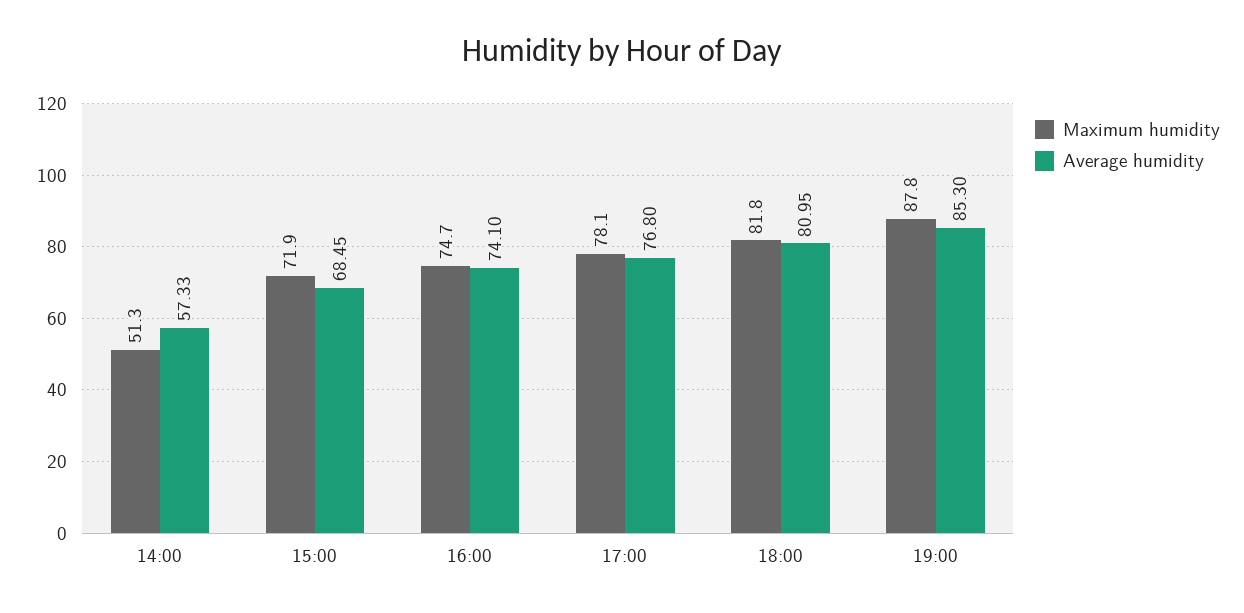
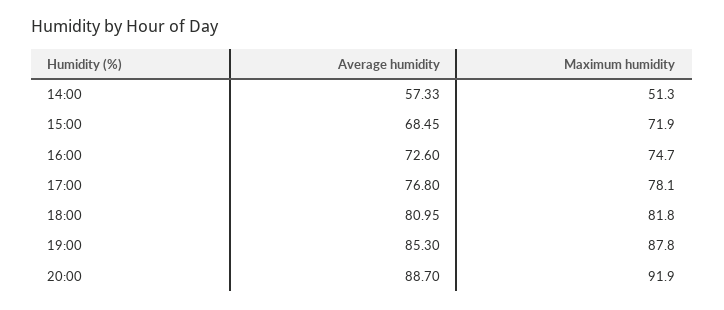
Average humidity, 16:00: 74.1 -> 72.6
Average humidity, 20:00: none -> 88.7
Maximum humidity, 20:00: none -> 91.9

